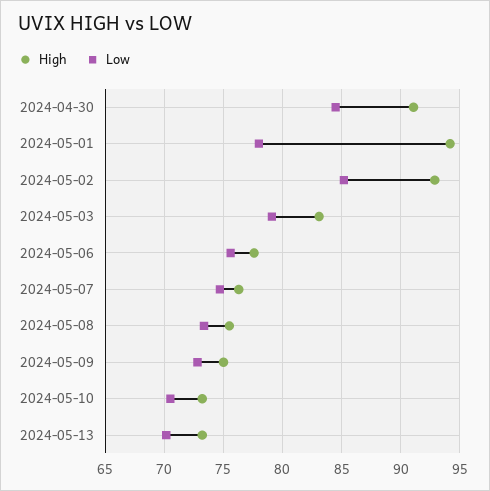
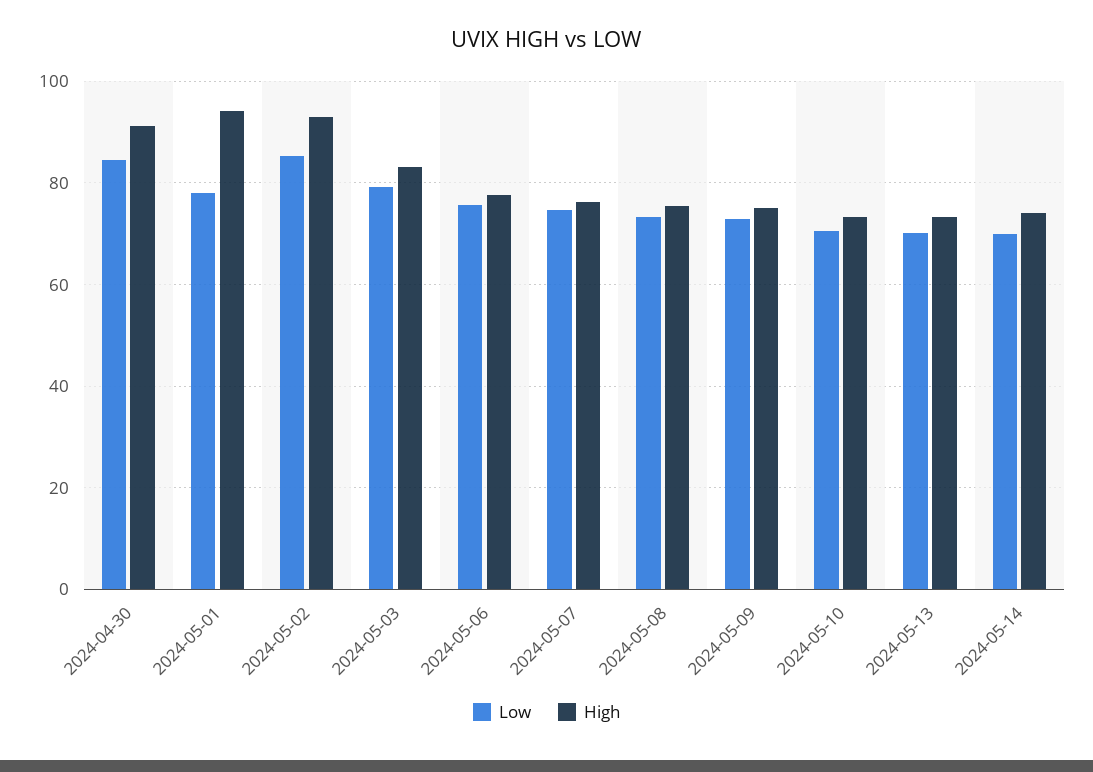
Low, 2024-05-14: none -> 70
High, 2024-05-14: none -> 74

